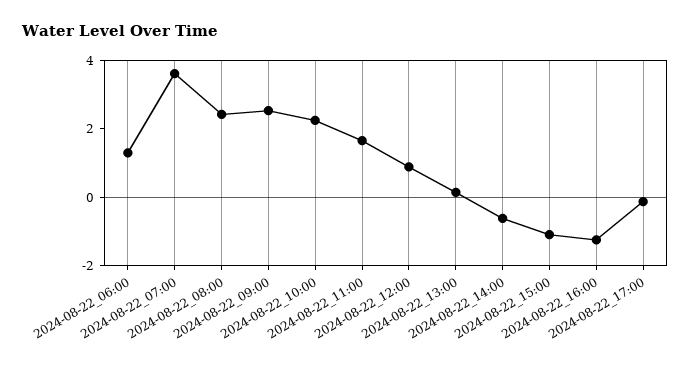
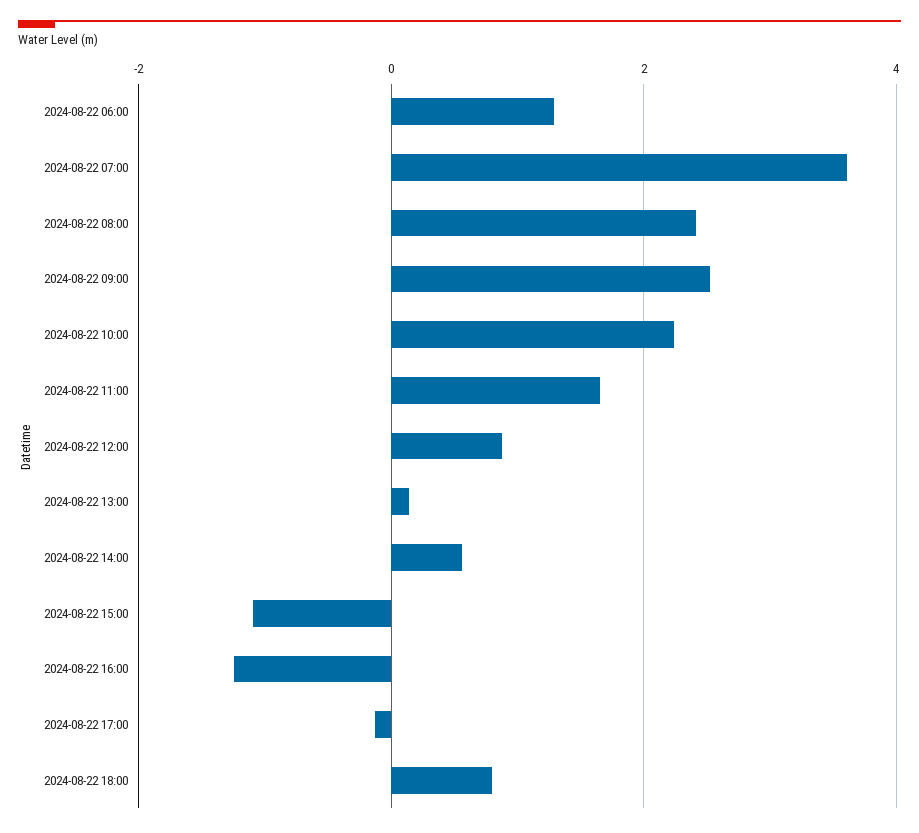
2024-08-22_14:00: -0.5 -> 0.6
2024-08-22 18:00: none -> 0.8

